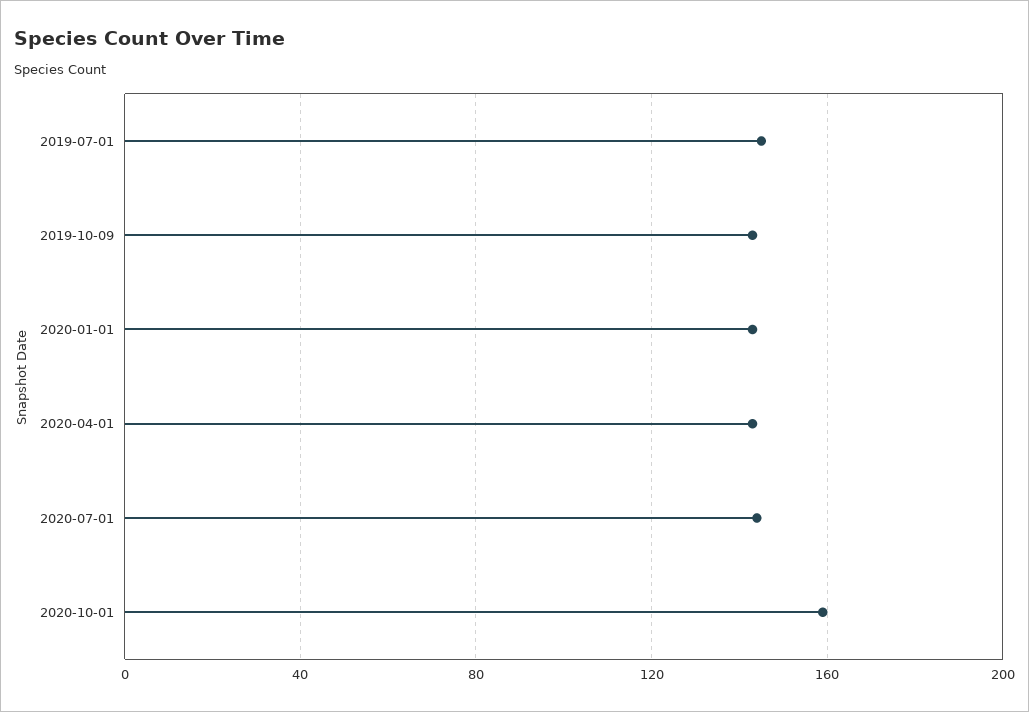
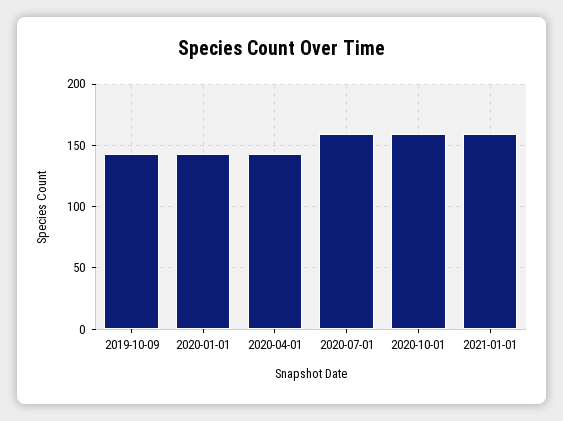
2019-07-01: 145 -> none
2020-07-01: 145 -> 160
2021-01-01: none -> 160

